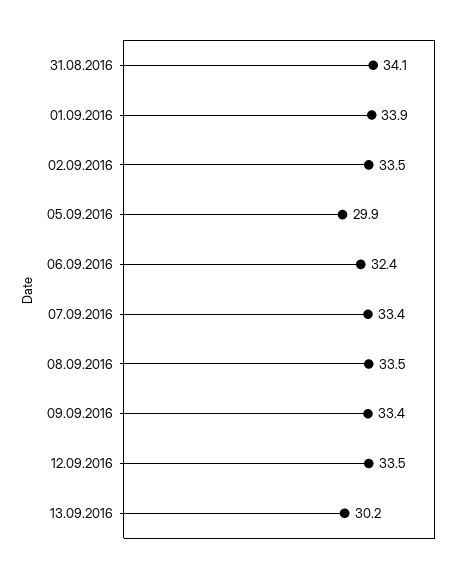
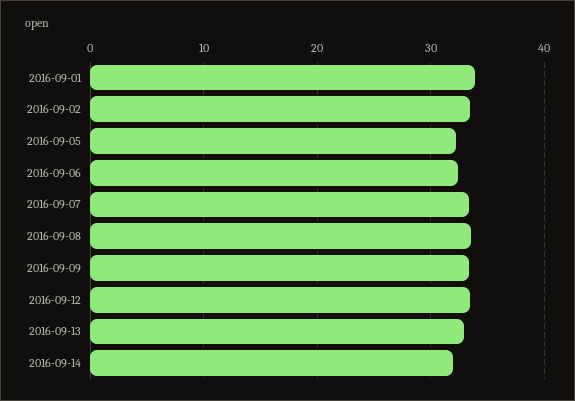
31.08.2016: 34.1 -> none
05.09.2016: 29.9 -> 32
13.09.2016: 30.2 -> 33
2016-09-14: none -> 32

